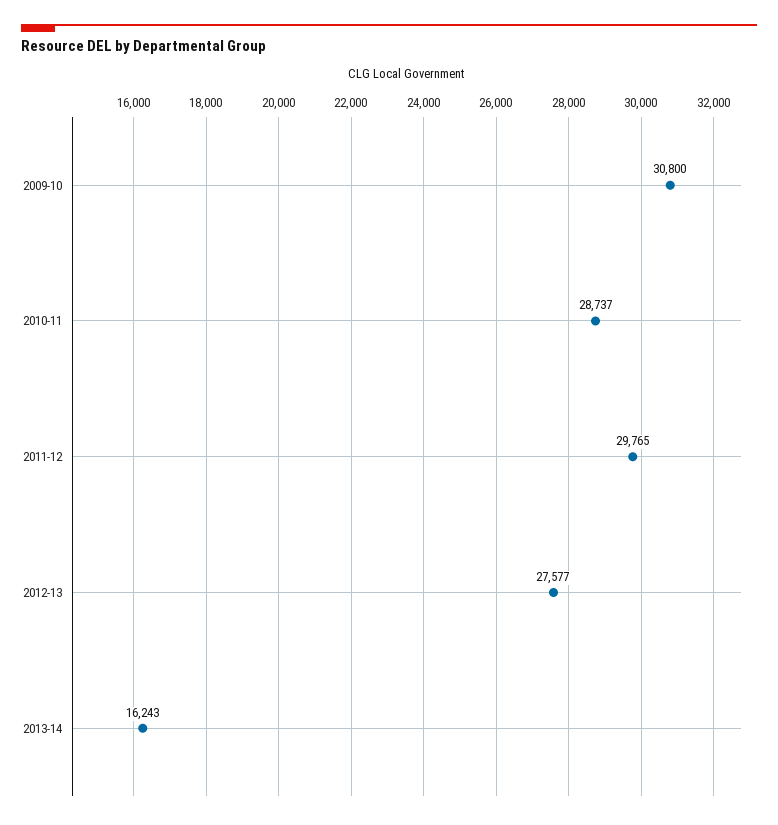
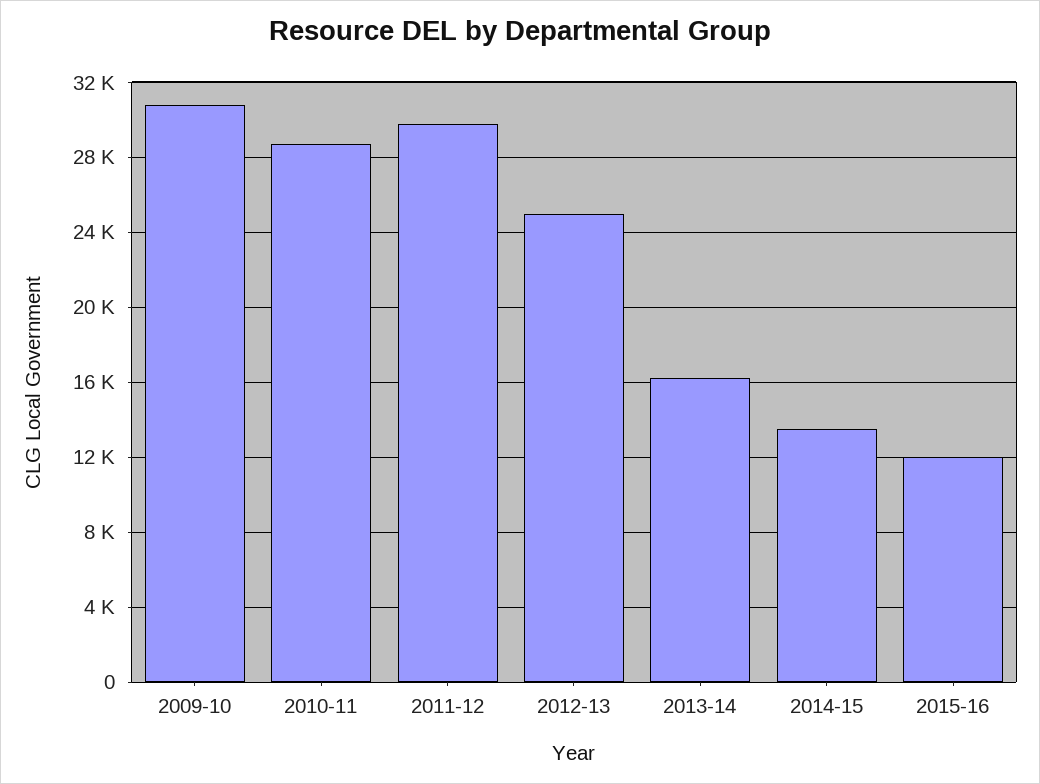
2012-13: 27577 -> 25000
2014-15: none -> 13500
2015-16: none -> 12000

